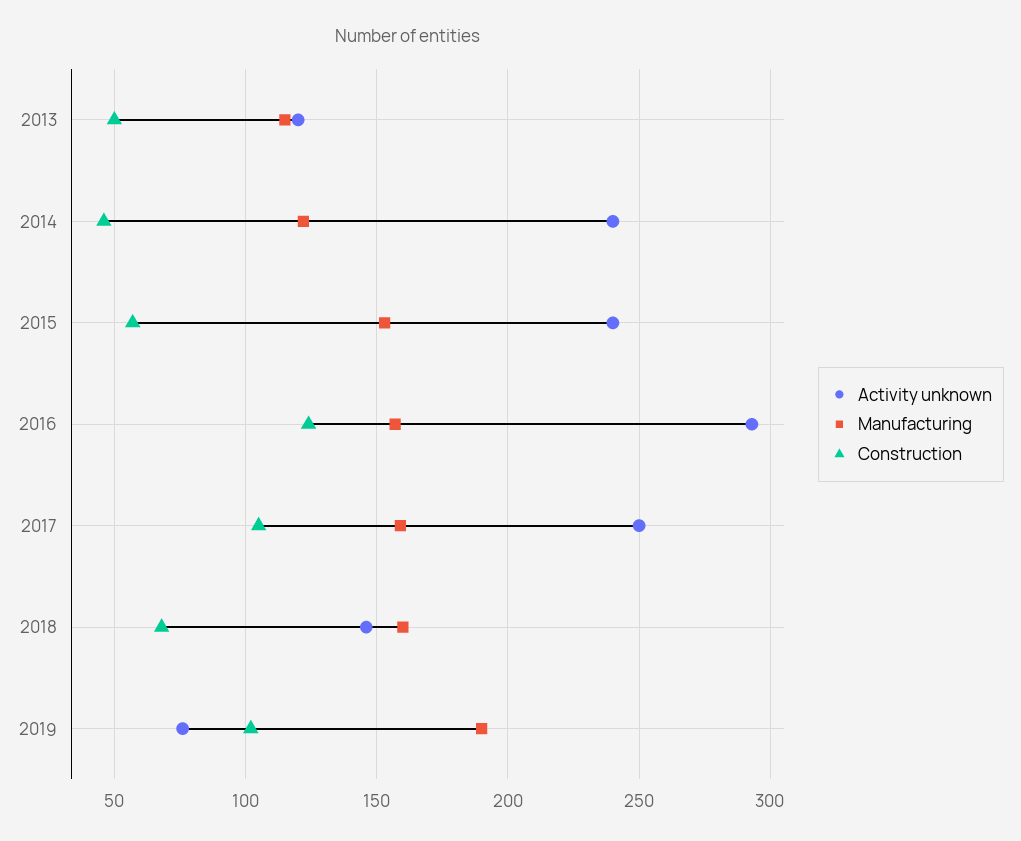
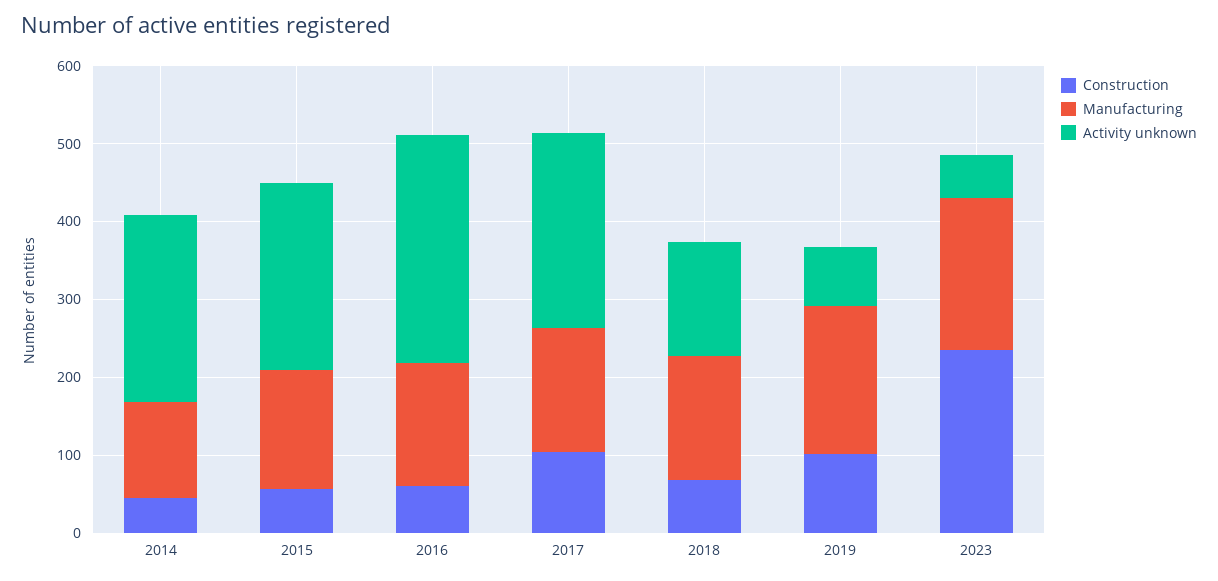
Activity unknown, 2013: 120 -> none
Manufacturing, 2013: 115 -> none
Construction, 2013: 50 -> none
Construction, 2016: 125 -> 60
Construction, 2023: none -> 240
Manufacturing, 2023: none -> 200
Activity unknown, 2023: none -> 60

